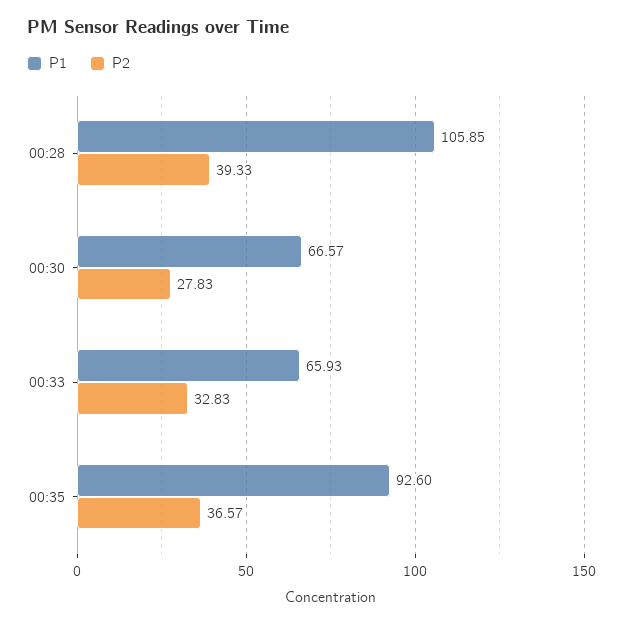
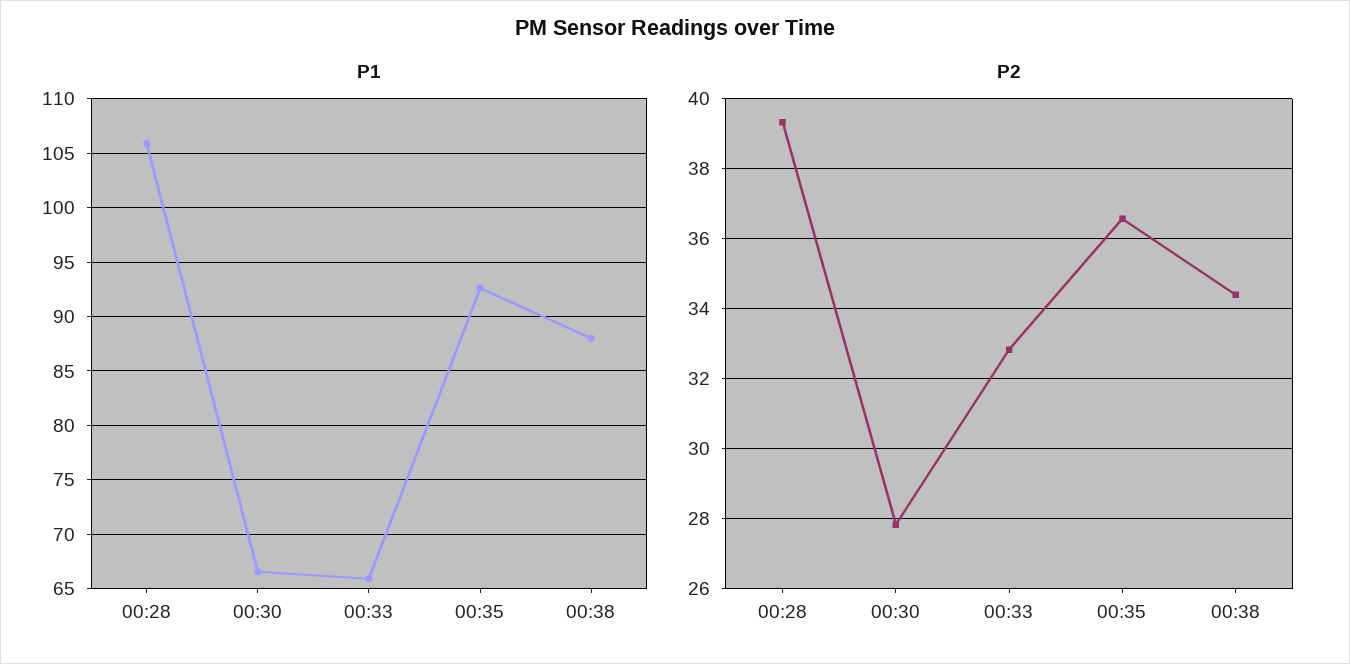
P1, 00:38: none -> 88
P2, 00:38: none -> 34.4

